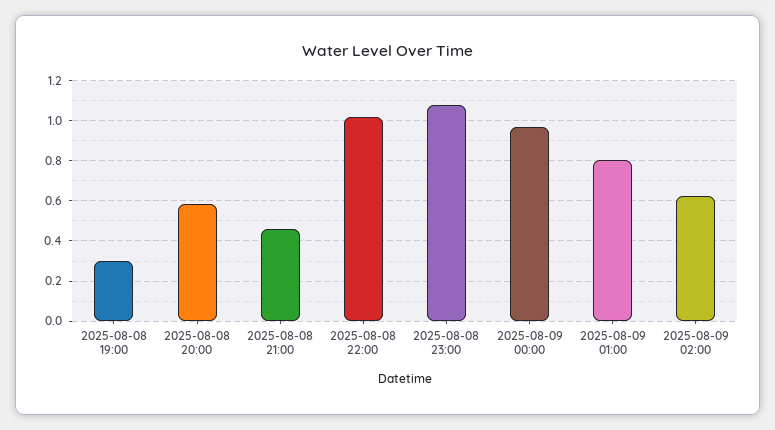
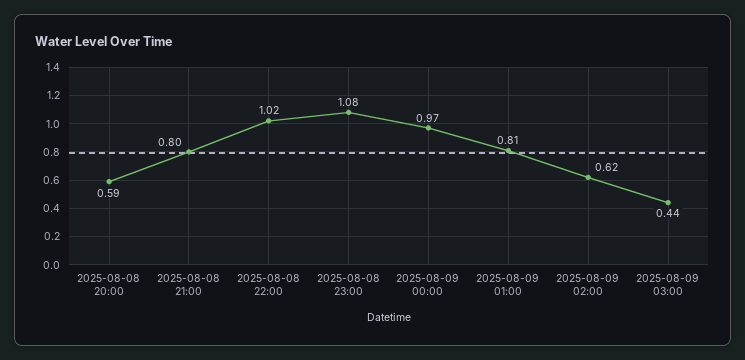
2025-08-08 19:00: 0.3 -> none
2025-08-08 21:00: 0.45 -> 0.8
2025-08-09 03:00: none -> 0.44

